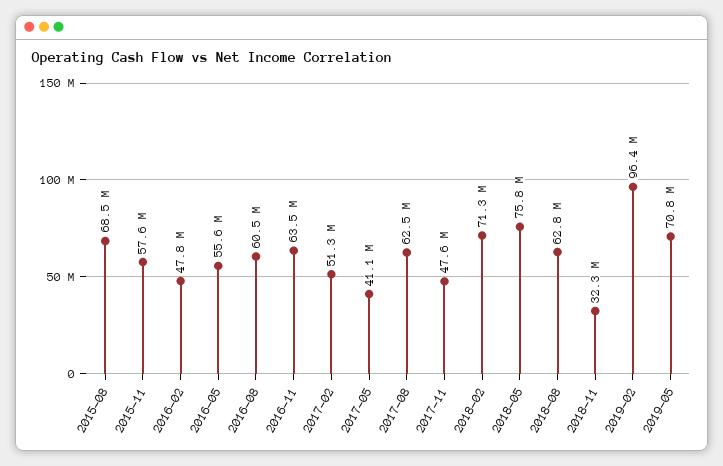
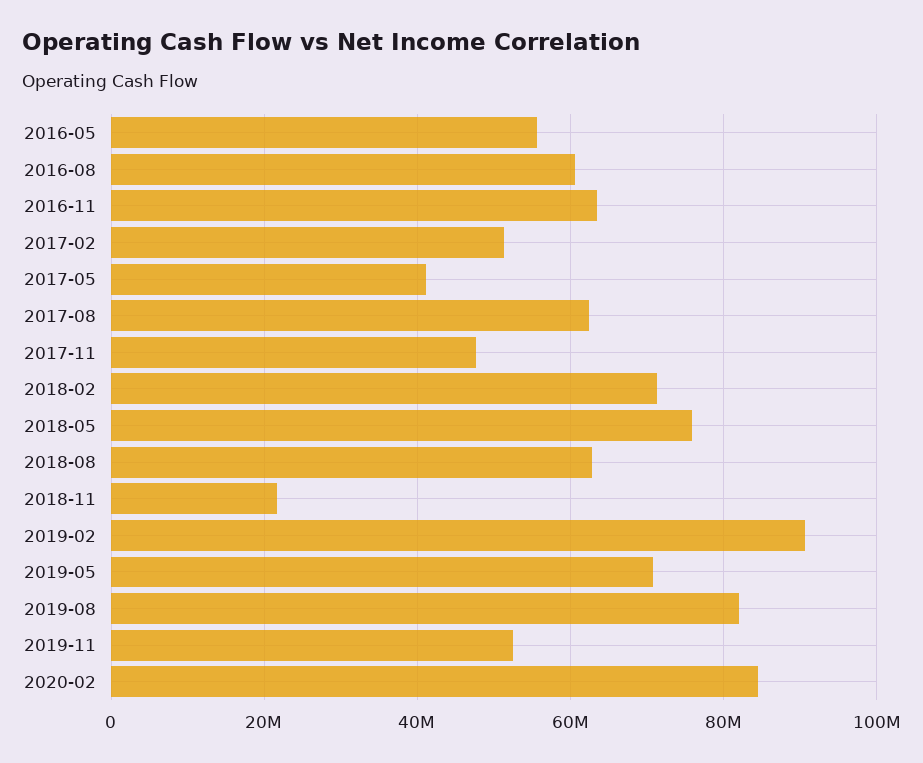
2015-08: 68500000 -> none
2015-11: 57600000 -> none
2016-02: 47800000 -> none
2018-11: 32300000 -> 22000000
2019-02: 96400000 -> 90000000
2019-08: none -> 82000000
2019-11: none -> 52000000
2020-02: none -> 84000000

